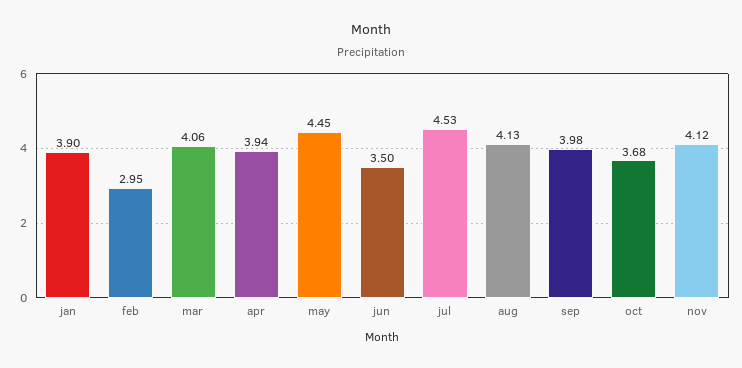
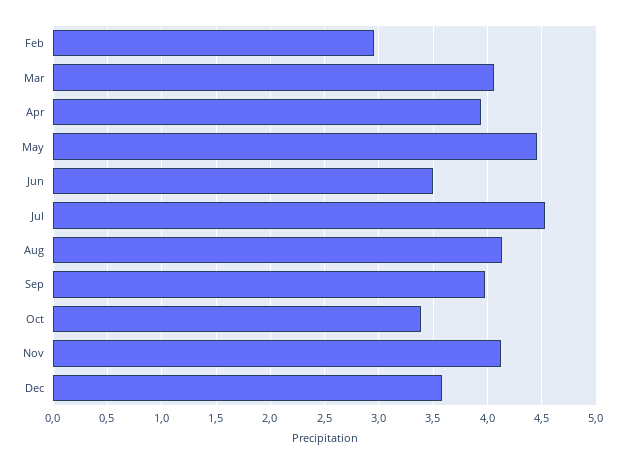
jan: 3.9 -> none
oct: 3.68 -> 3.4
Dec: none -> 3.6

